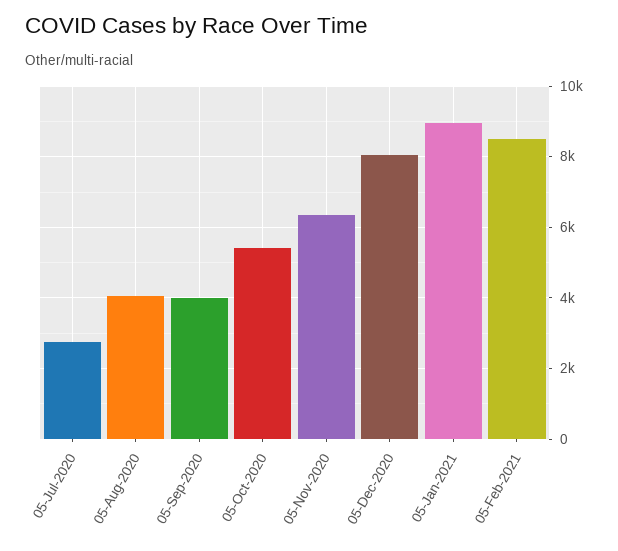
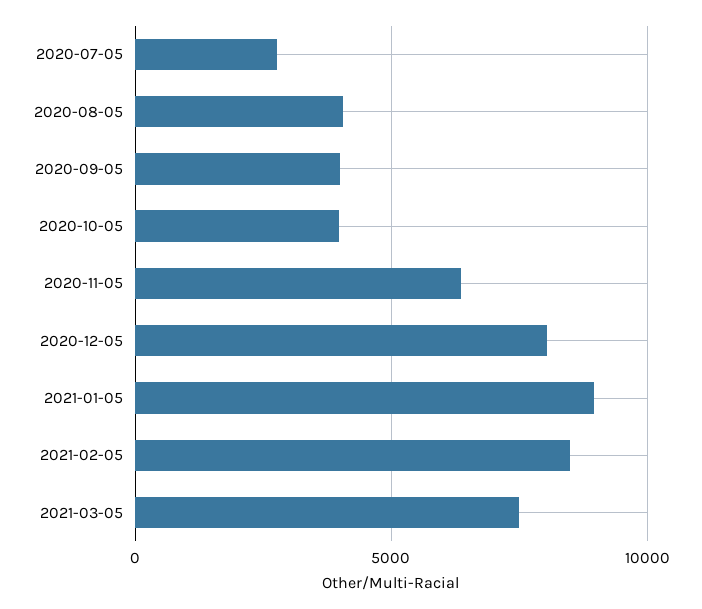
05-Oct-2020: 5400 -> 4000
2021-03-05: none -> 7500

